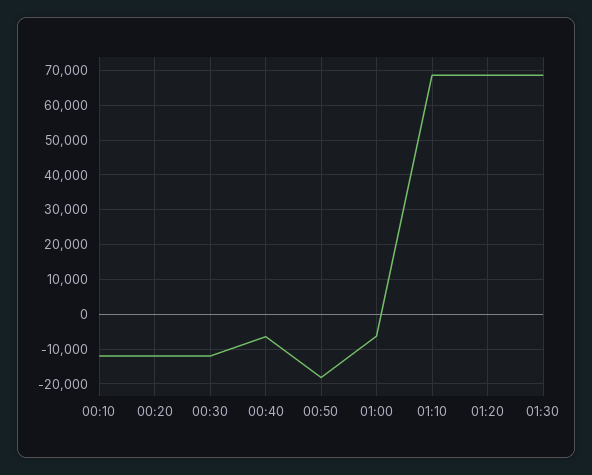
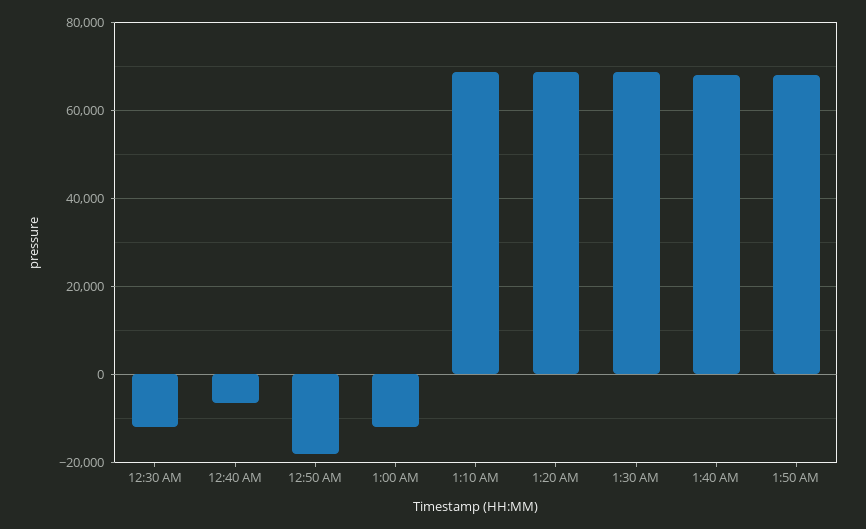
00:10: -12000 -> none
00:20: -12000 -> none
01:00: -6000 -> -12000
1:40 AM: none -> 68000
1:50 AM: none -> 68000

